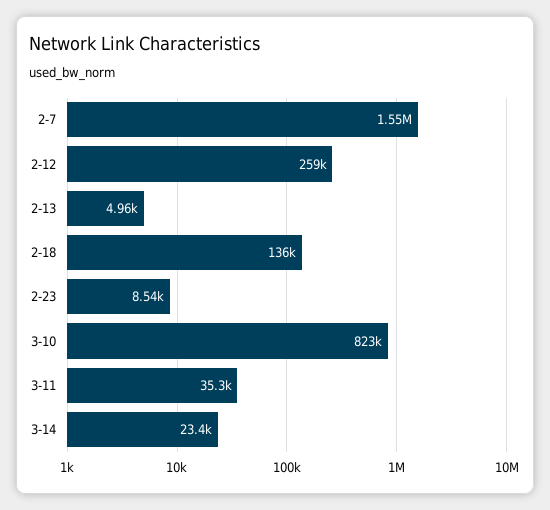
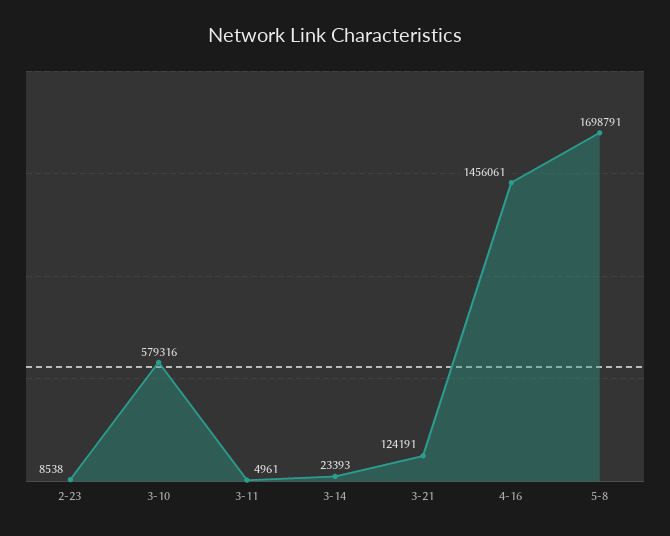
2-7: 1550000 -> none
2-12: 259000 -> none
2-13: 4960 -> none
2-18: 136000 -> none
3-10: 823000 -> 579316
3-11: 35300 -> 4961
3-21: none -> 124191
4-16: none -> 1456061
5-8: none -> 1698791

